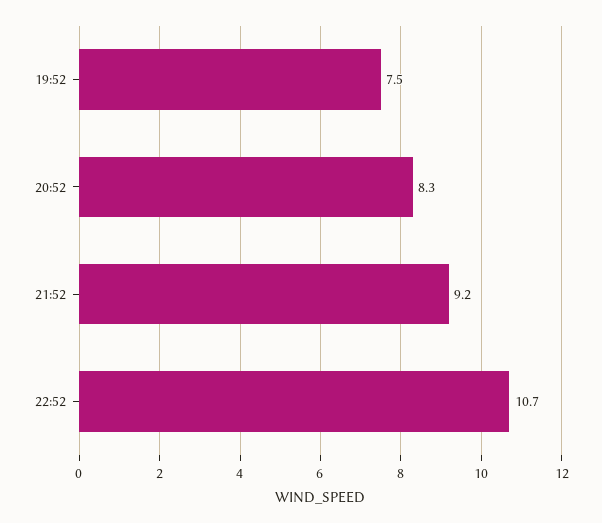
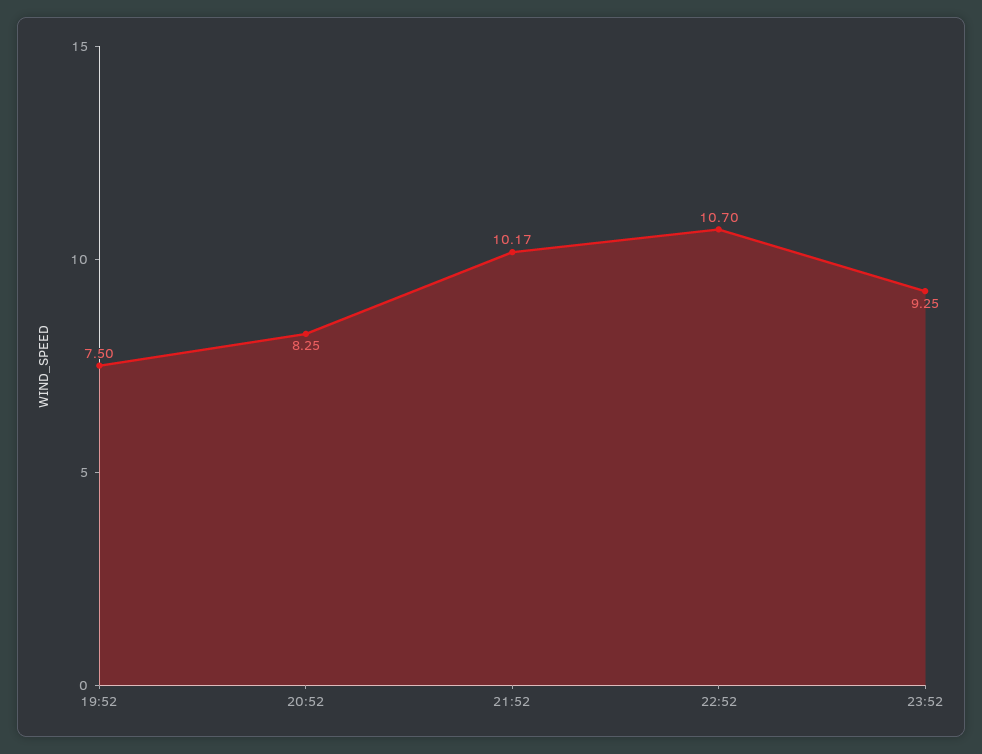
21:52: 9.2 -> 10.17
23:52: none -> 9.25

